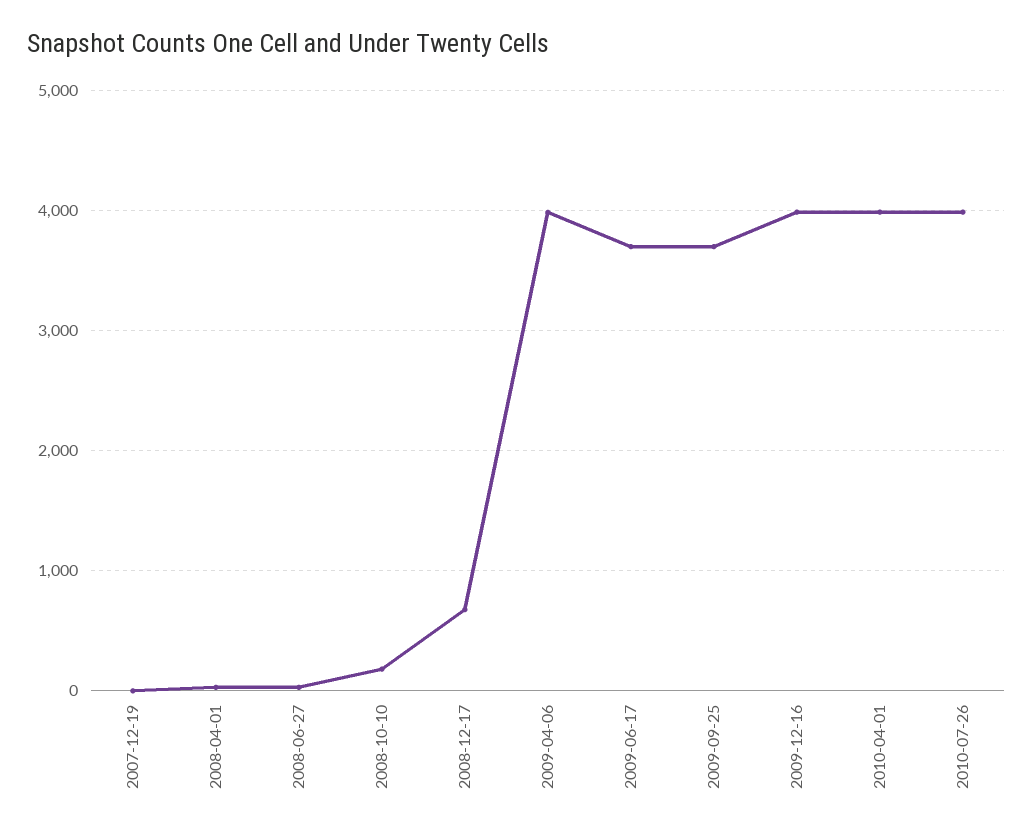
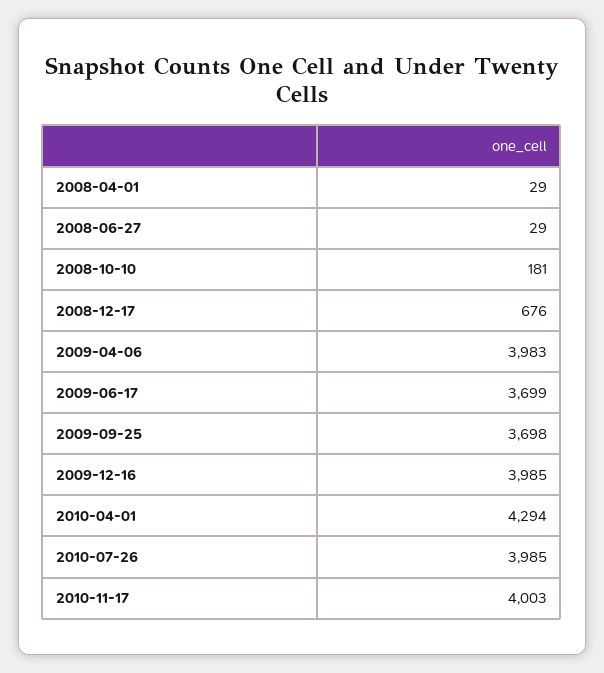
2007-12-19: 0 -> none
2010-04-01: 4000 -> 4294
2010-11-17: none -> 4003

